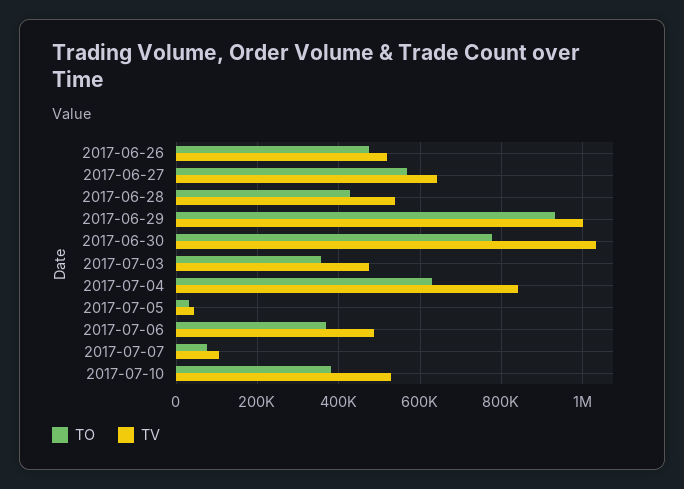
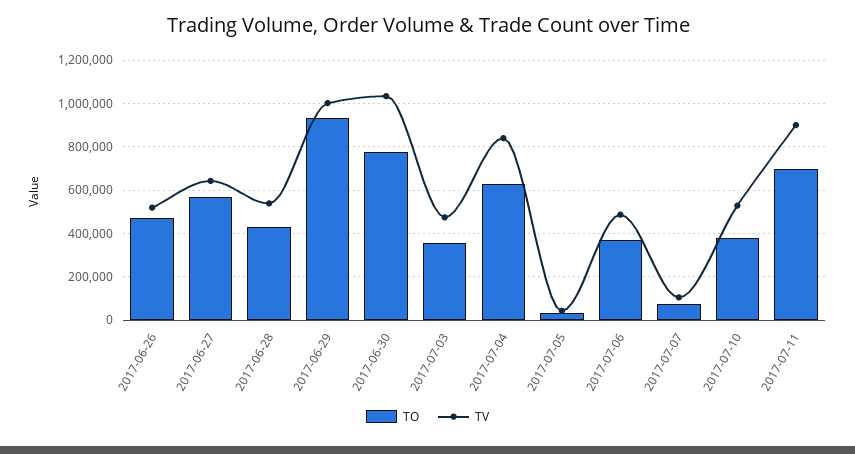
TO, 2017-07-11: none -> 700000
TV, 2017-07-11: none -> 900000

